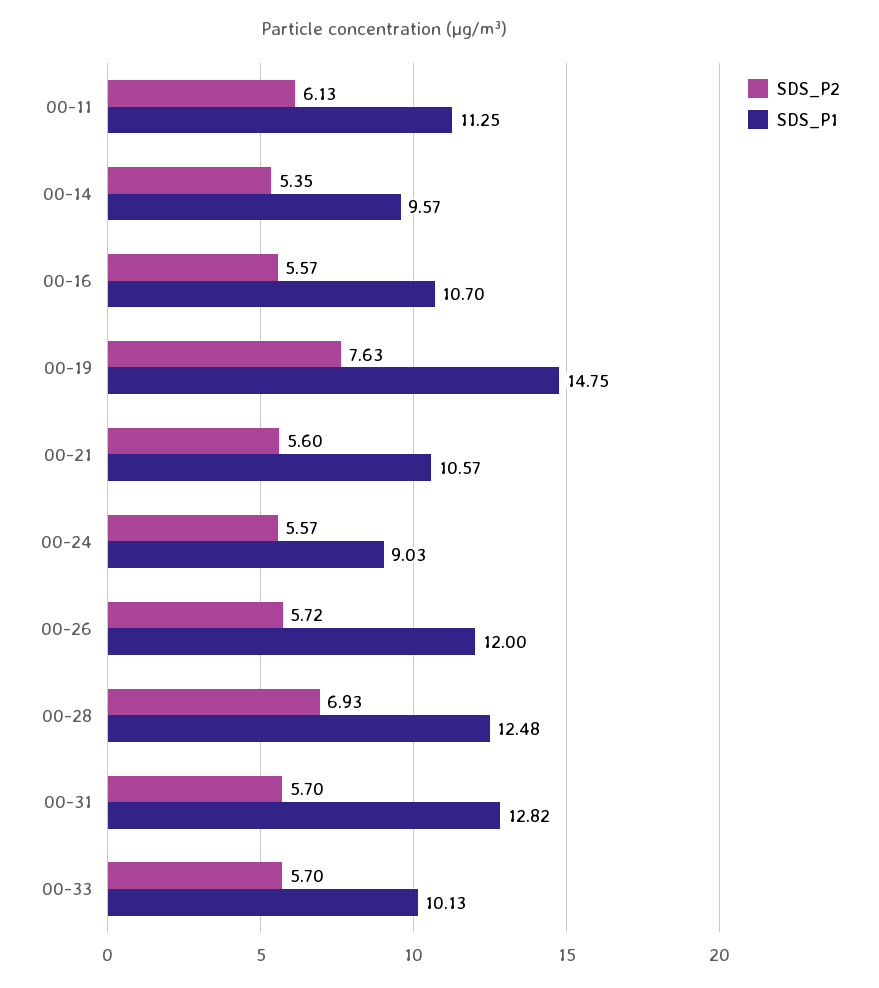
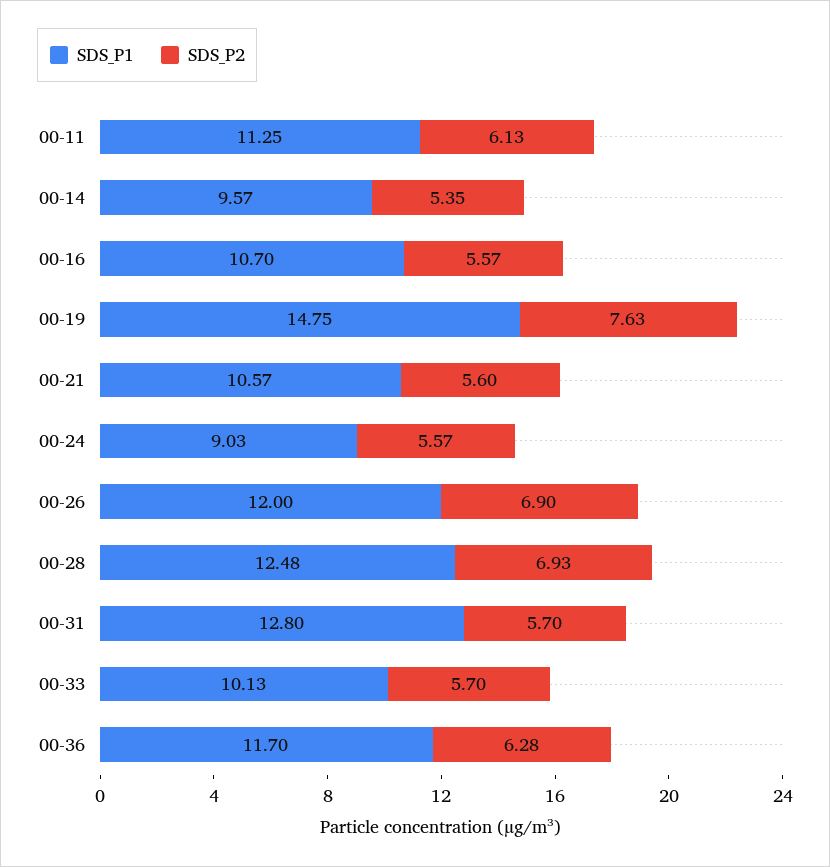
SDS_P2, 00-26: 5.72 -> 6.9
SDS_P1, 00-31: 12.82 -> 12.8
SDS_P1, 00-36: none -> 11.7
SDS_P2, 00-36: none -> 6.28

